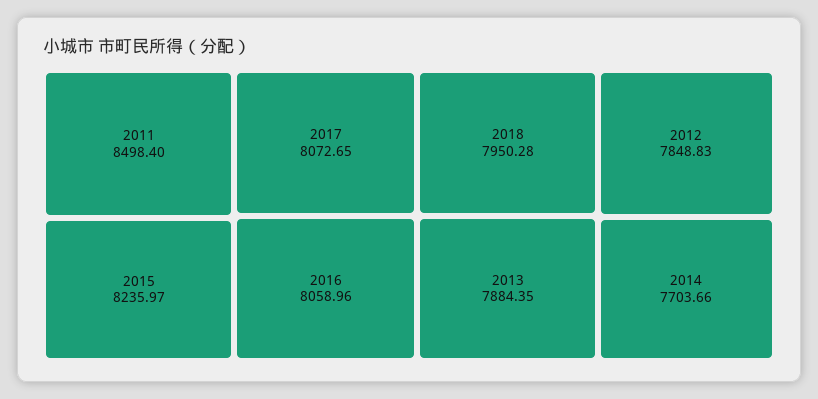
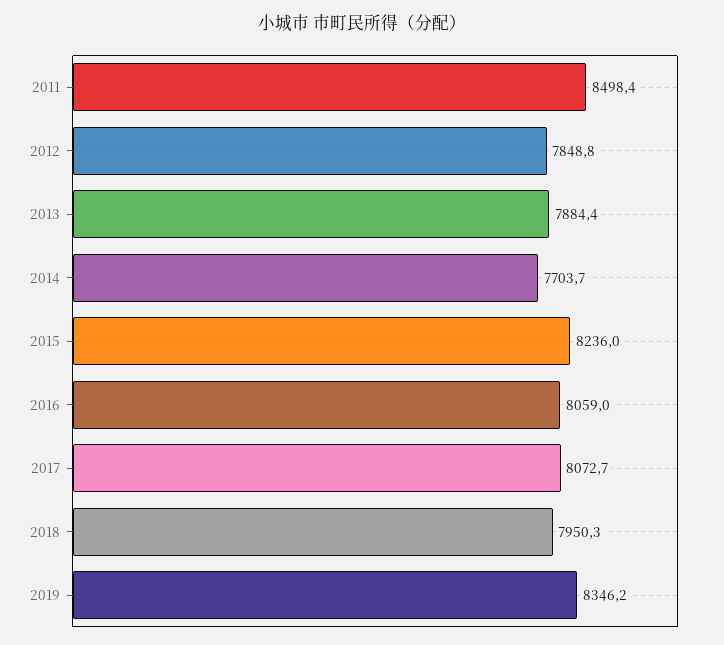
2019: none -> 8346.2

